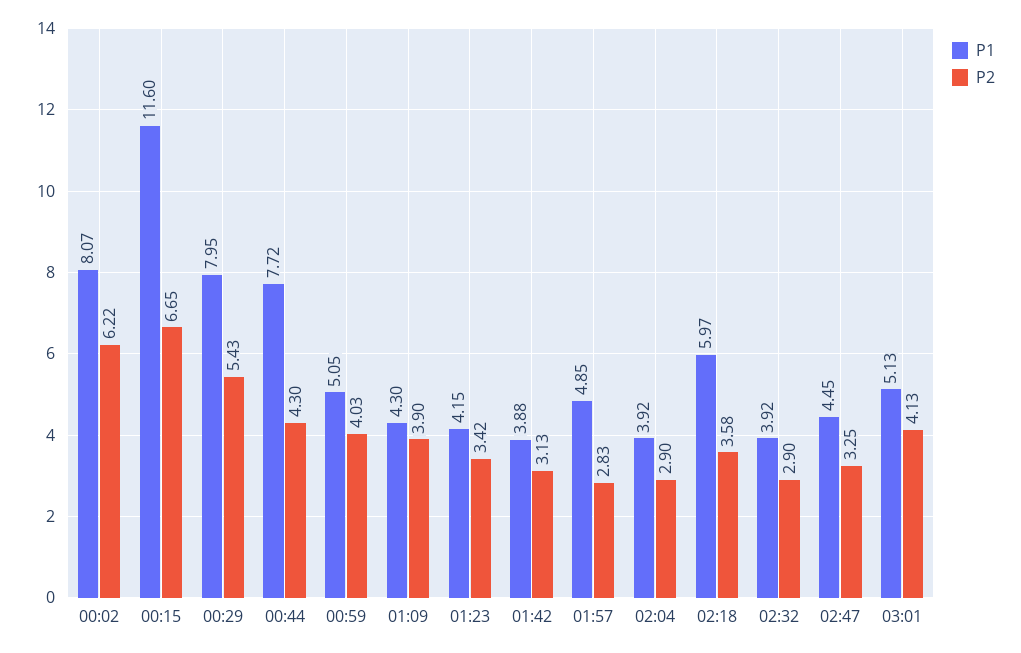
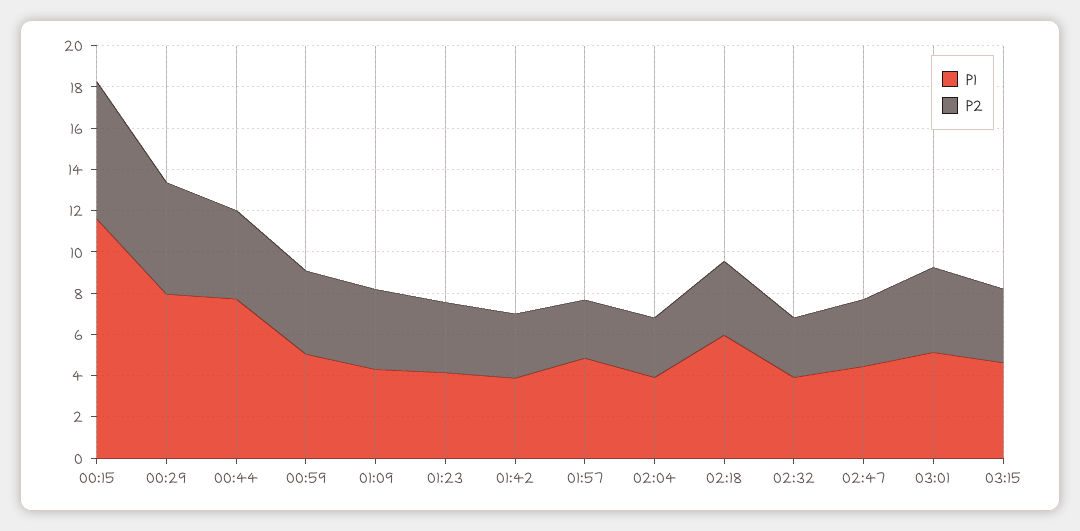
P1, 00:02: 8.07 -> none
P2, 00:02: 6.22 -> none
P1, 03:15: none -> 4.5
P2, 03:15: none -> 3.5

